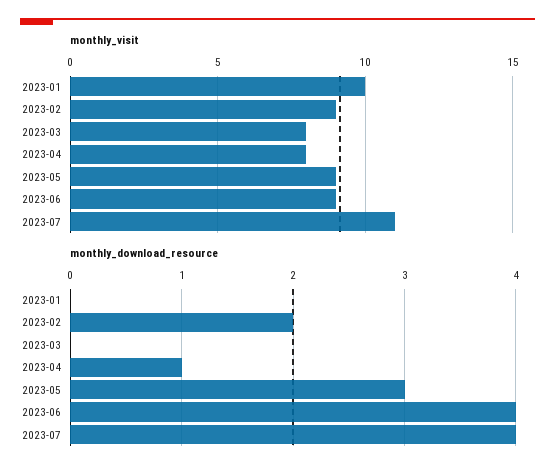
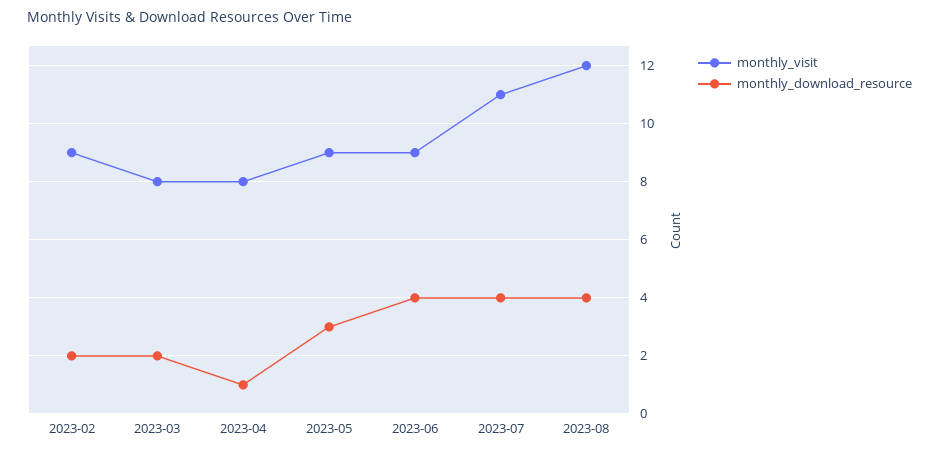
monthly_visit, 2023-01: 10 -> none
monthly_download_resource, 2023-01: 0 -> none
monthly_download_resource, 2023-03: 0 -> 2
monthly_visit, 2023-08: none -> 12
monthly_download_resource, 2023-08: none -> 4

